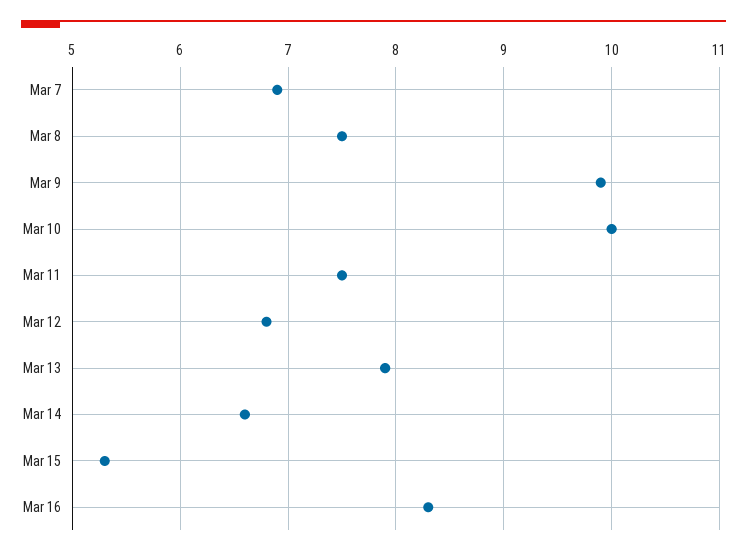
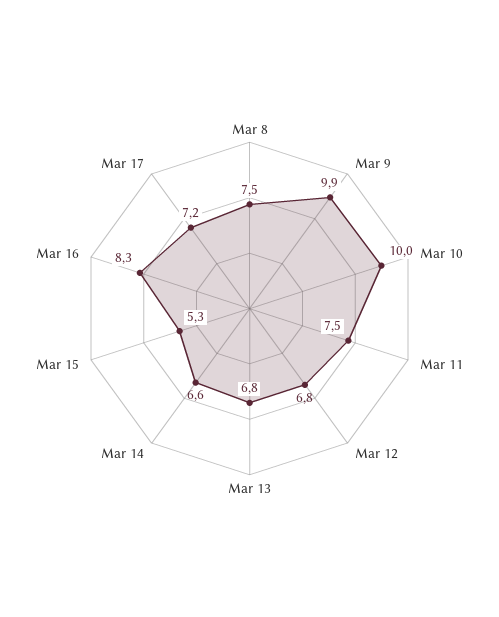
Mar 7: 6.9 -> none
Mar 13: 7.9 -> 6.8
Mar 17: none -> 7.2

